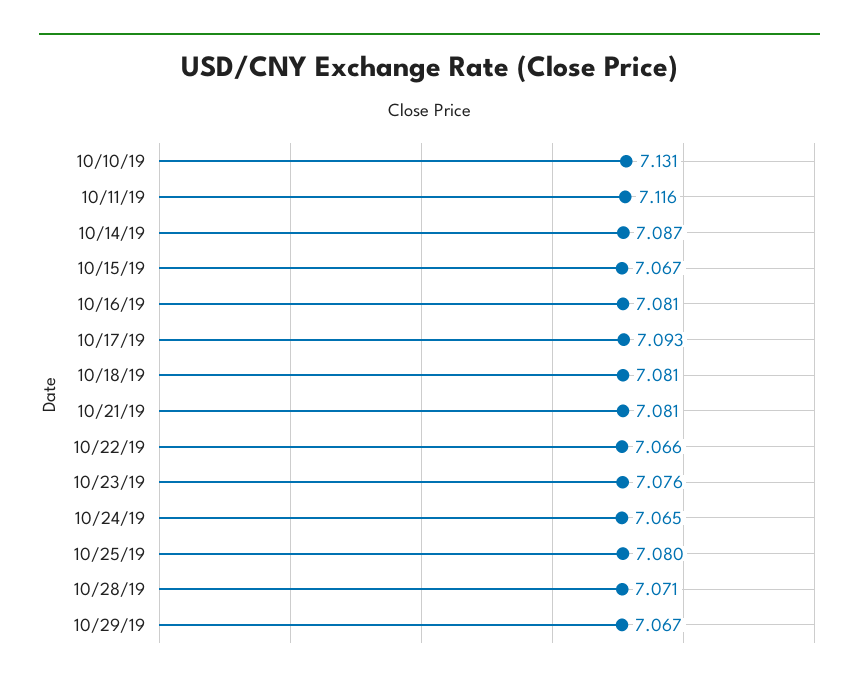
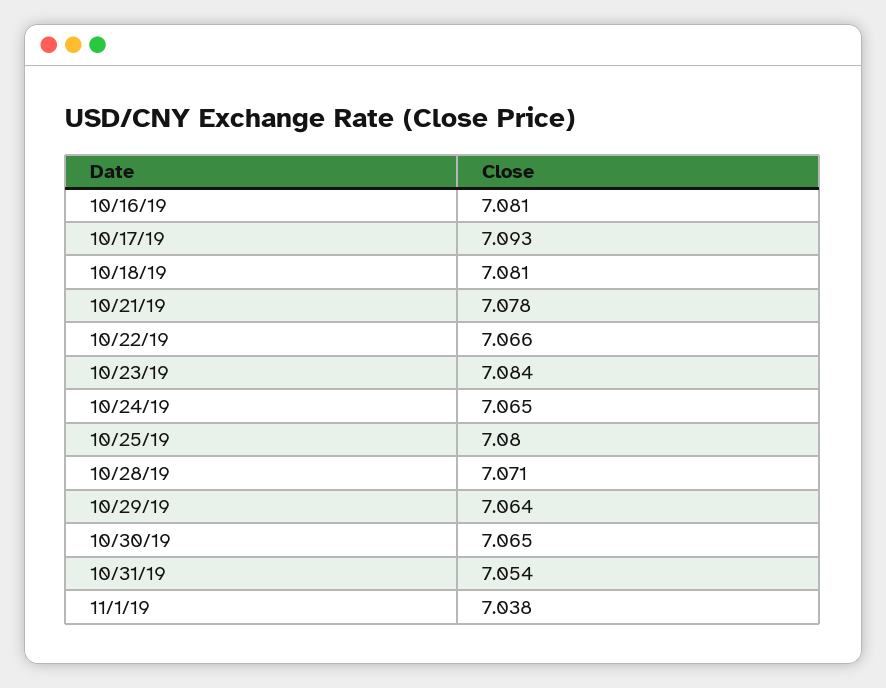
10/10/19: 7.131 -> none
10/11/19: 7.116 -> none
10/14/19: 7.087 -> none
10/15/19: 7.067 -> none
10/21/19: 7.081 -> 7.078
10/23/19: 7.076 -> 7.084
10/29/19: 7.067 -> 7.064
10/30/19: none -> 7.065
10/31/19: none -> 7.054
11/1/19: none -> 7.038

